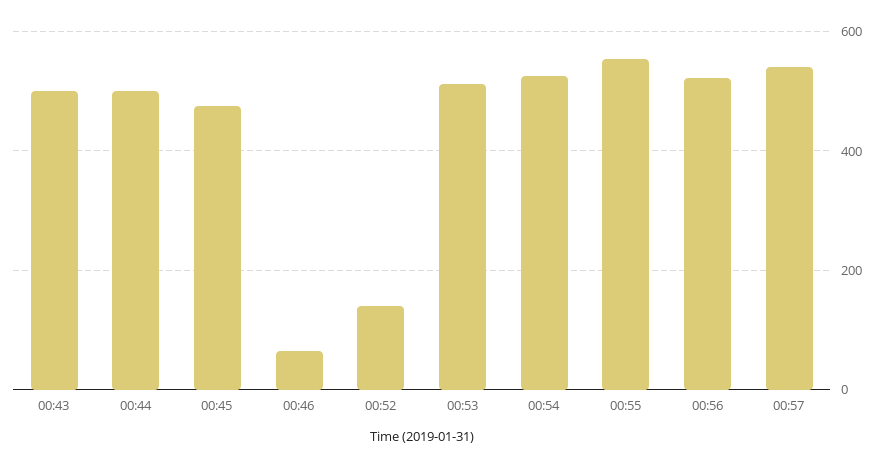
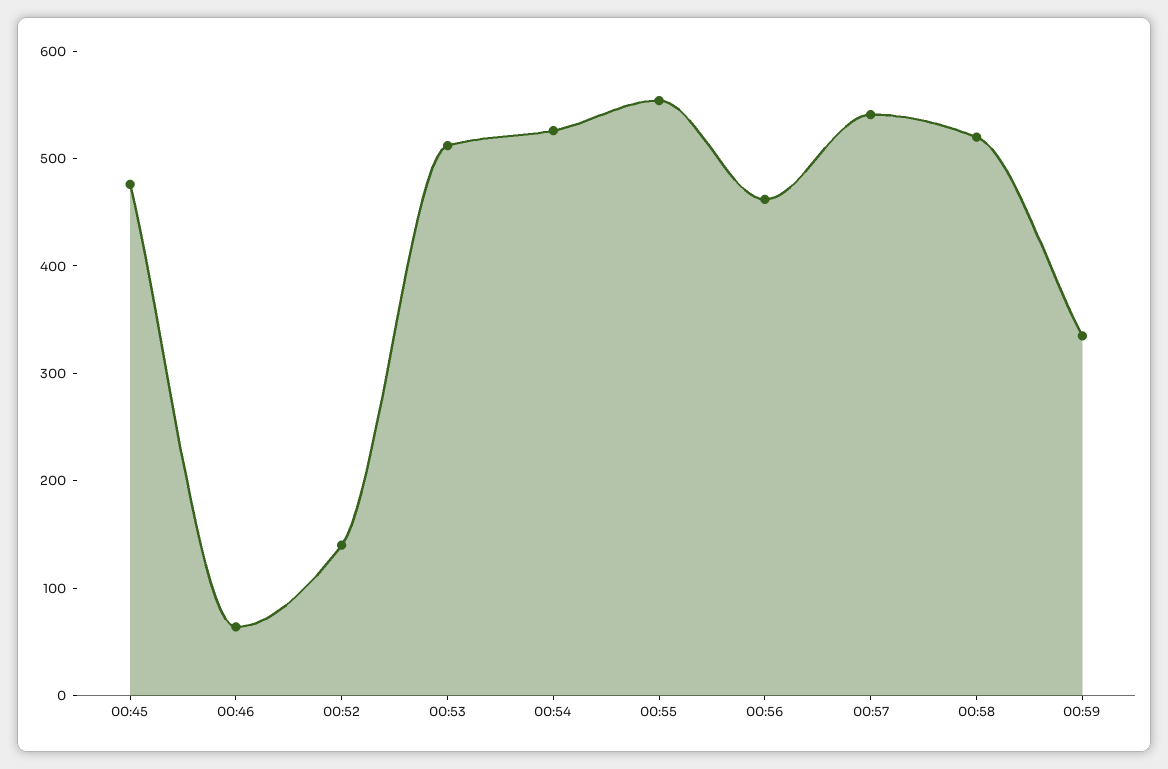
00:43: 500 -> none
00:44: 500 -> none
00:56: 520 -> 460
00:58: none -> 520
00:59: none -> 340

